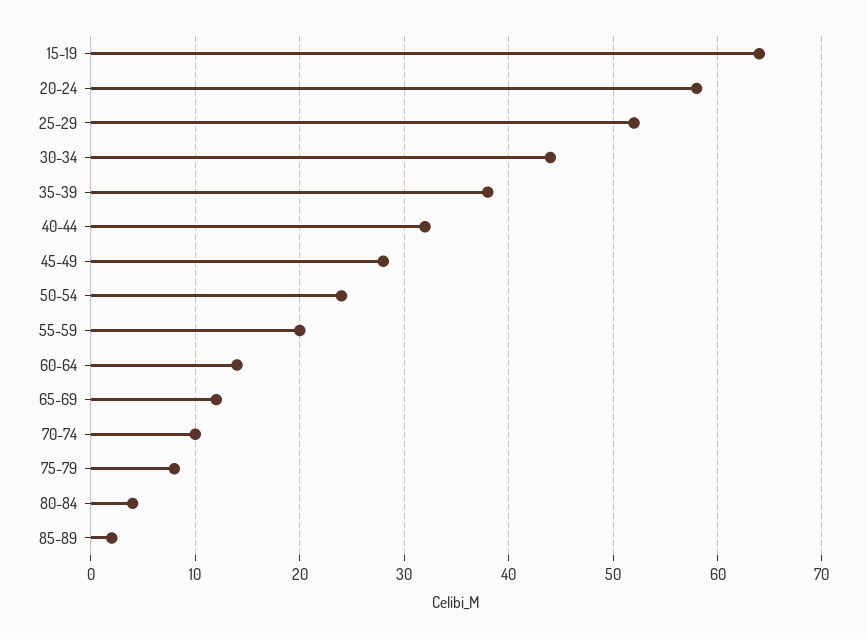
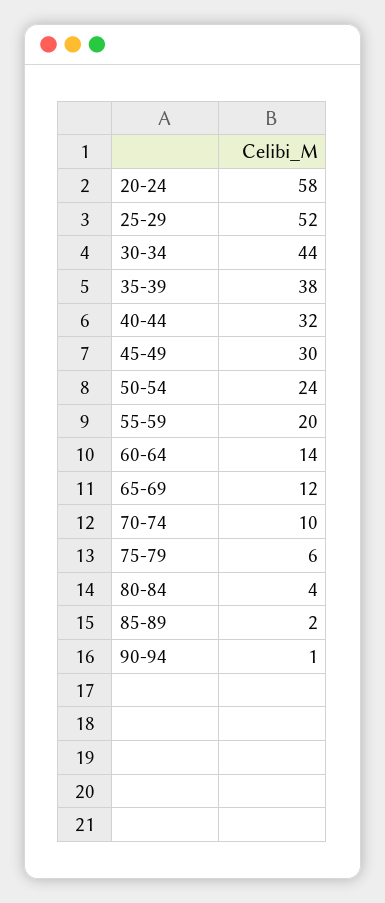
15-19: 64 -> none
45-49: 28 -> 30
75-79: 8 -> 6
90-94: none -> 1

